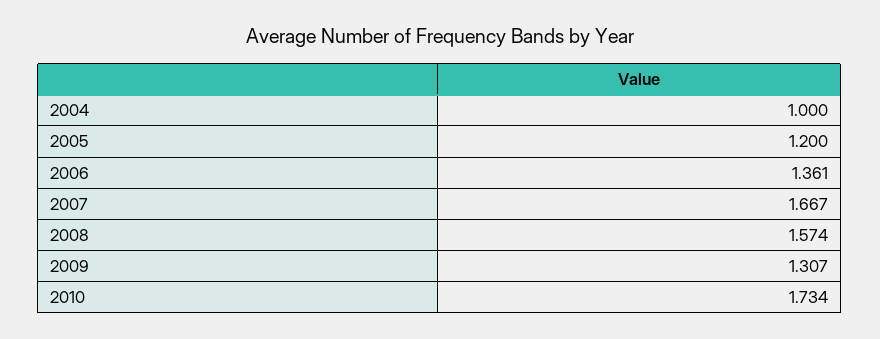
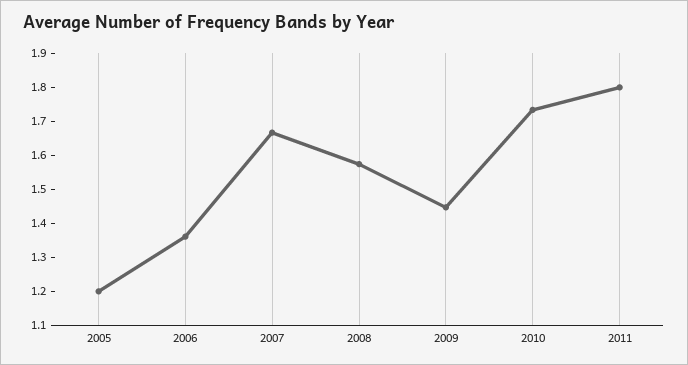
2004: 1 -> none
2009: 1.307 -> 1.45
2011: none -> 1.8

